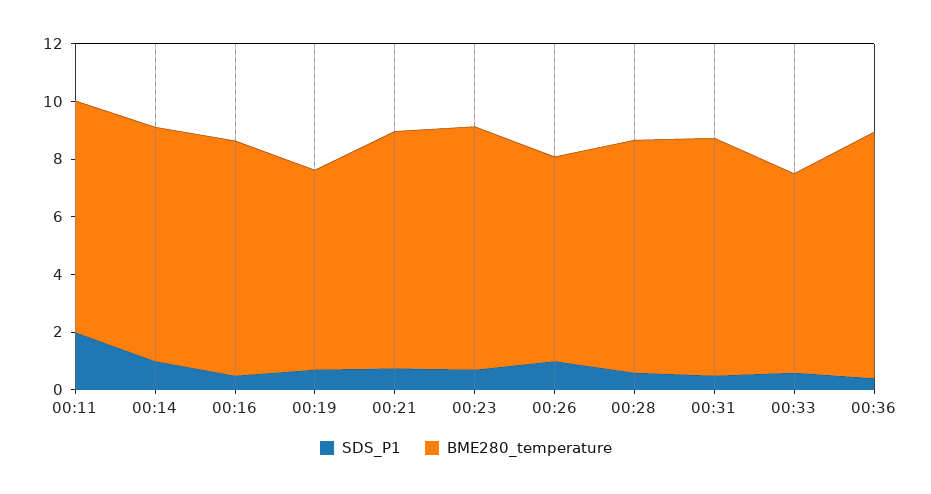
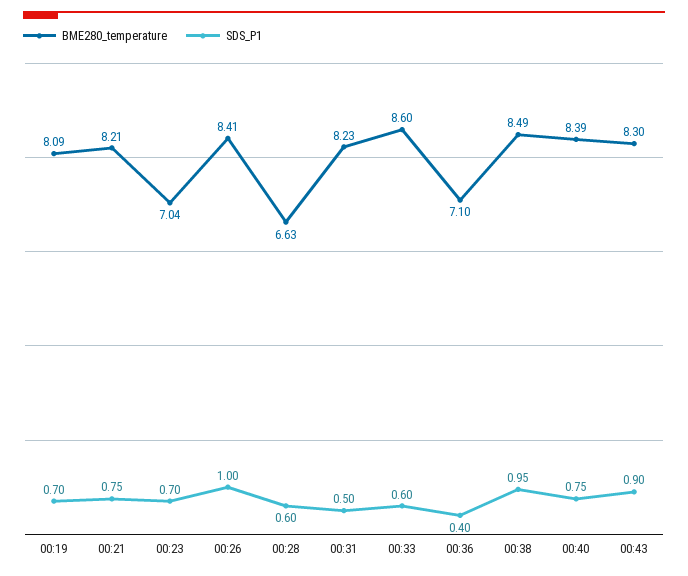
SDS_P1, 00:11: 2 -> none
BME280_temperature, 00:11: 8 -> none
SDS_P1, 00:14: 1 -> none
BME280_temperature, 00:14: 8 -> none
SDS_P1, 00:16: 0.5 -> none
BME280_temperature, 00:16: 8 -> none
BME280_temperature, 00:19: 7 -> 8.09
BME280_temperature, 00:23: 8.5 -> 7.04
BME280_temperature, 00:26: 7 -> 8.41
BME280_temperature, 00:28: 8 -> 6.63
BME280_temperature, 00:33: 7 -> 8.6
BME280_temperature, 00:36: 8.5 -> 7.1
BME280_temperature, 00:38: none -> 8.49
SDS_P1, 00:38: none -> 0.95
BME280_temperature, 00:40: none -> 8.39
SDS_P1, 00:40: none -> 0.75
BME280_temperature, 00:43: none -> 8.3
SDS_P1, 00:43: none -> 0.9

